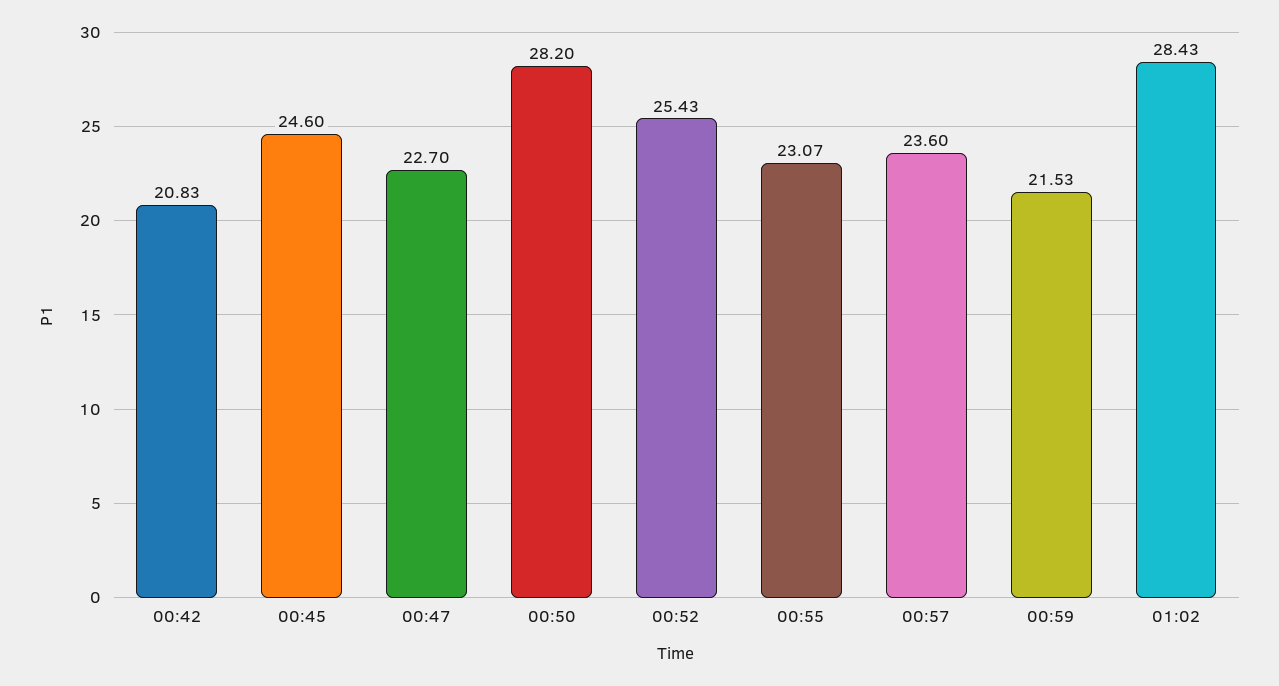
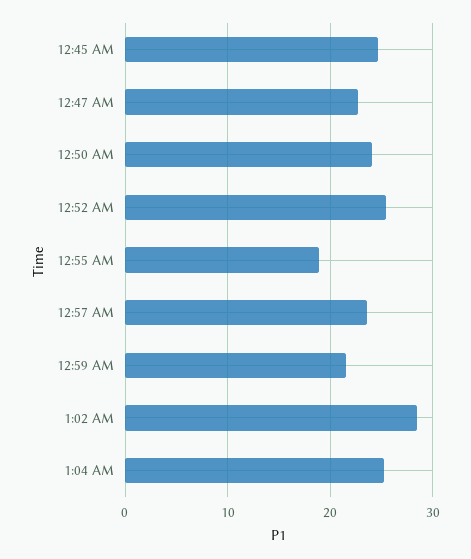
00:42: 20.83 -> none
00:50: 28.2 -> 24
00:55: 23.07 -> 19
1:04 AM: none -> 25

